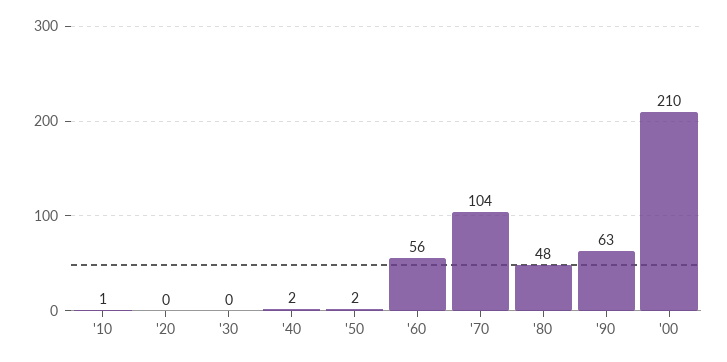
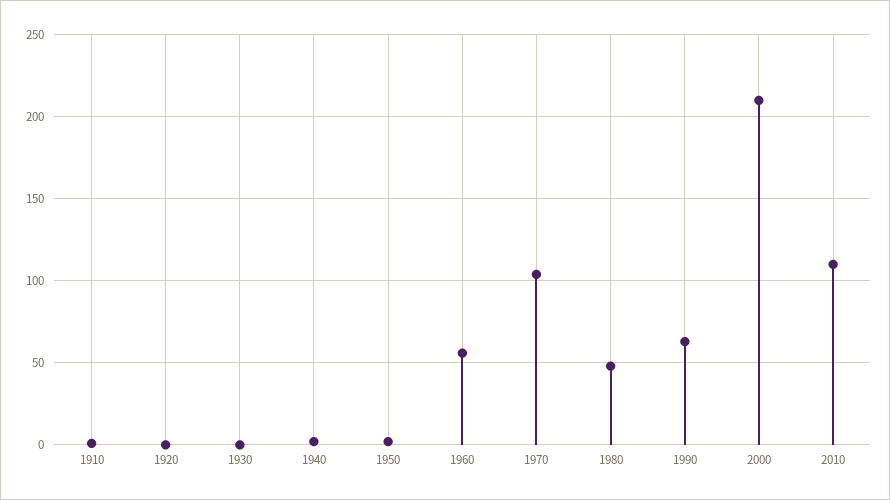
2010: none -> 110

